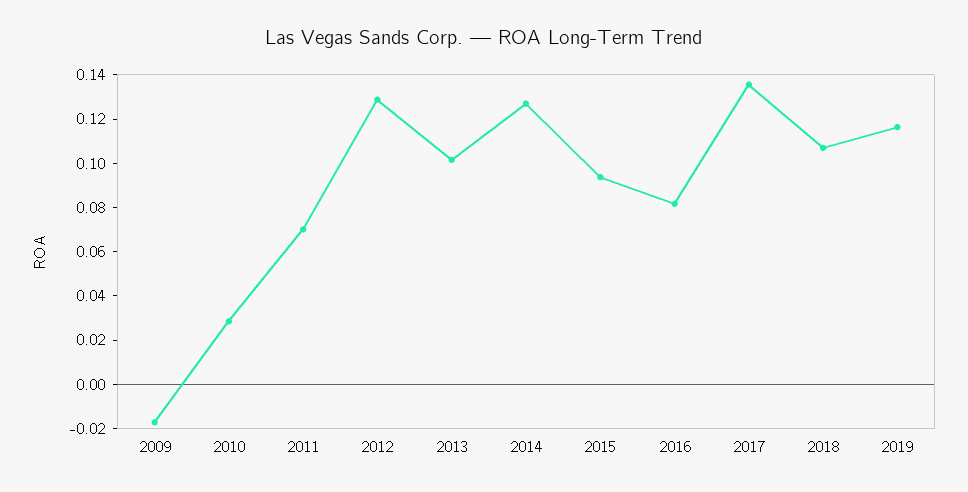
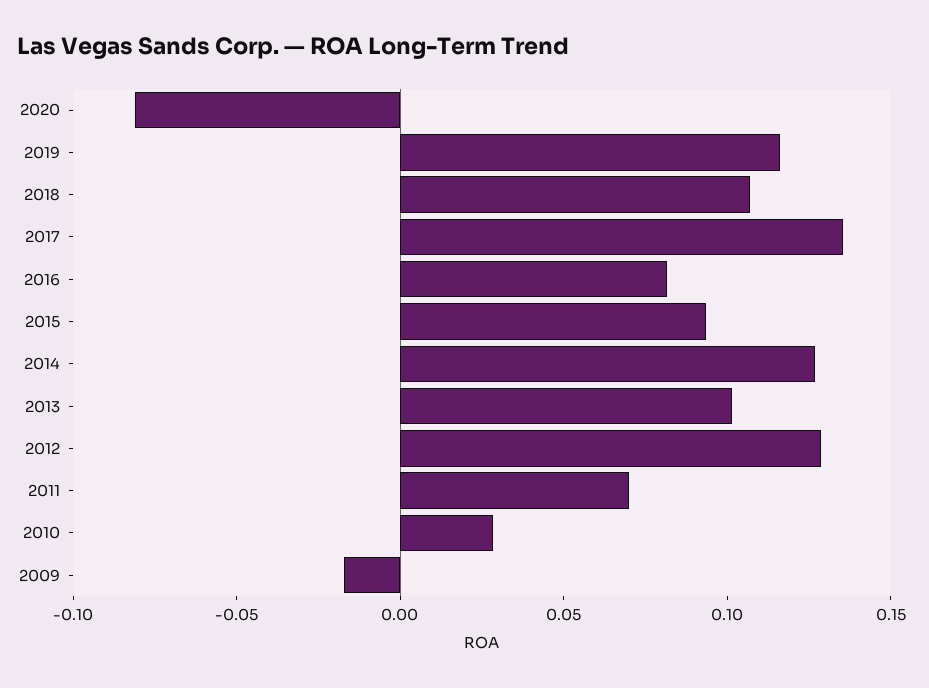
2020: none -> -0.08

